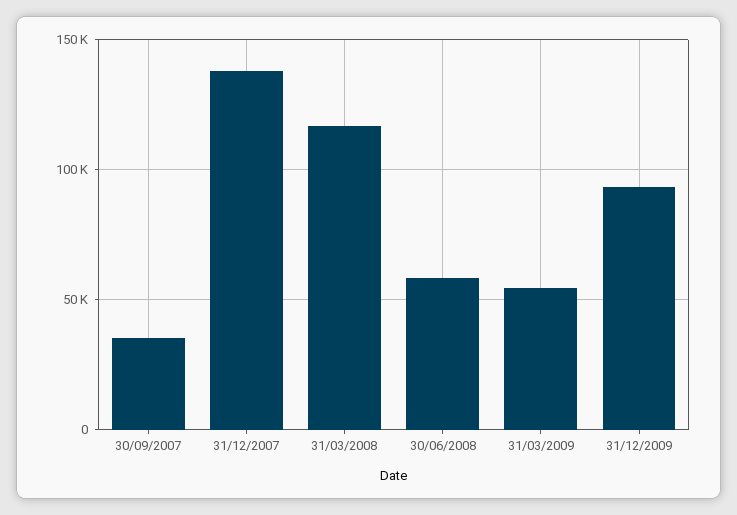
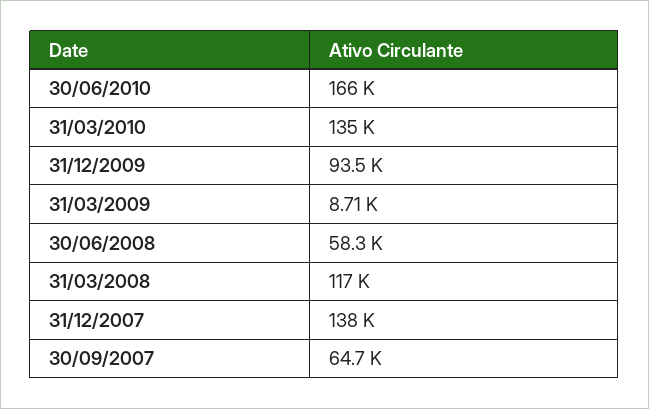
30/09/2007: 35000 -> 64700
31/03/2009: 55000 -> 8710
30/06/2010: none -> 166000
31/03/2010: none -> 135000

